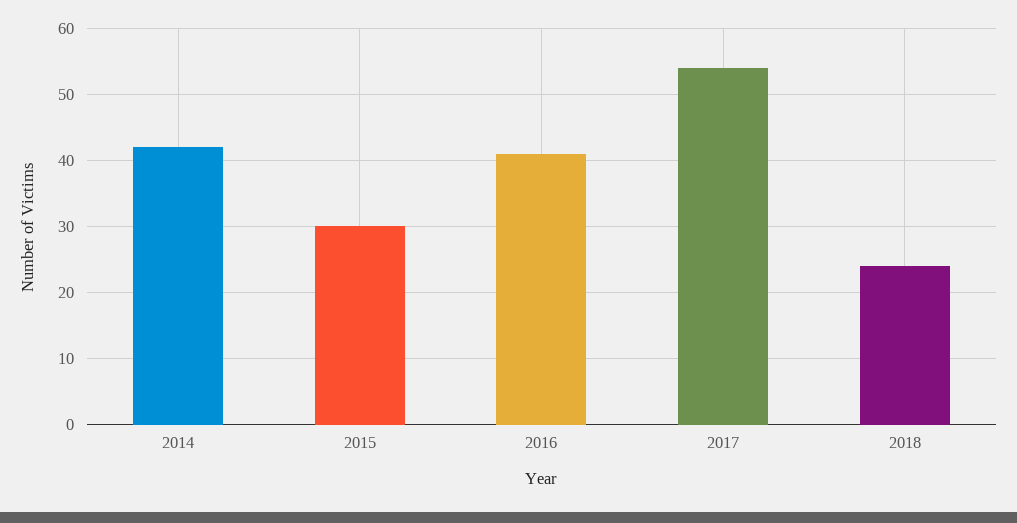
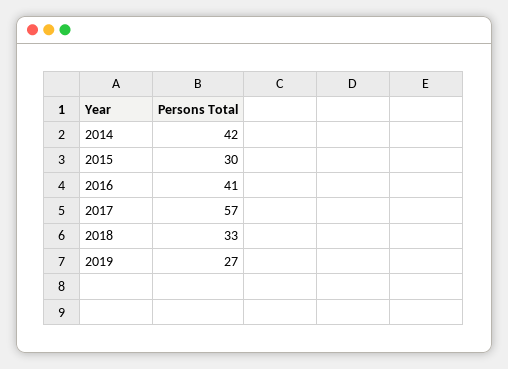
2017: 54 -> 57
2018: 24 -> 33
2019: none -> 27

